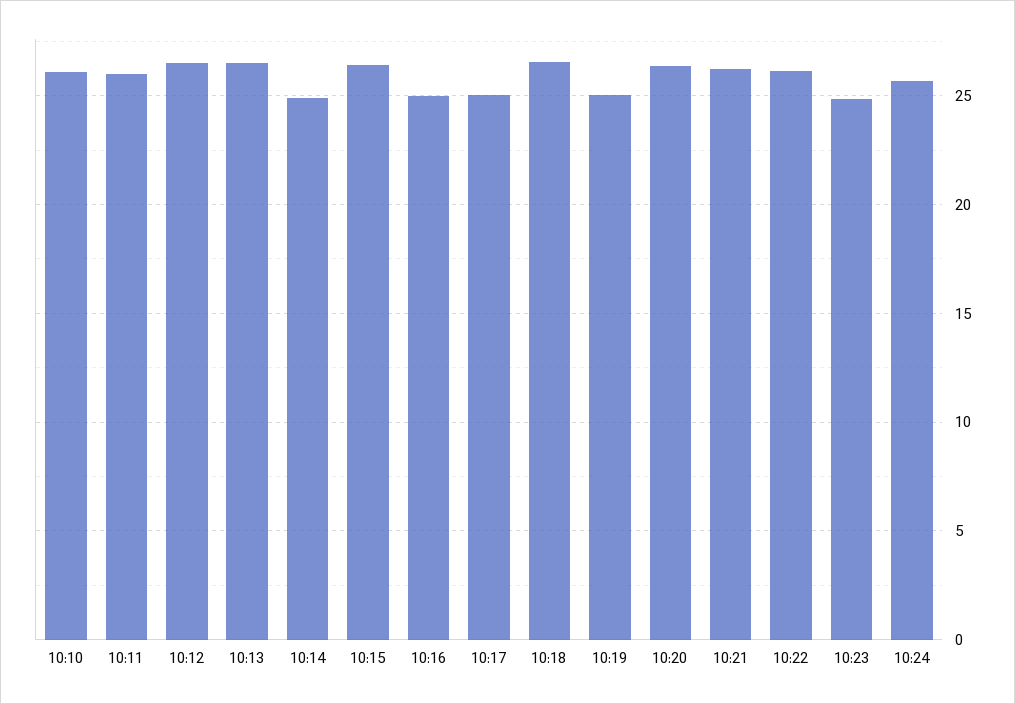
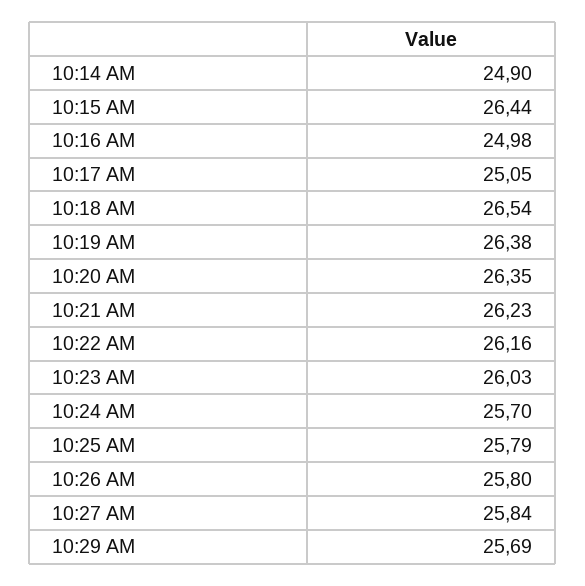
10:10: 26 -> none
10:11: 26 -> none
10:12: 26.5 -> none
10:13: 26.5 -> none
10:19: 25 -> 26.38
10:23: 25 -> 26.03
10:25 AM: none -> 25.79
10:26 AM: none -> 25.8
10:27 AM: none -> 25.84
10:29 AM: none -> 25.69

